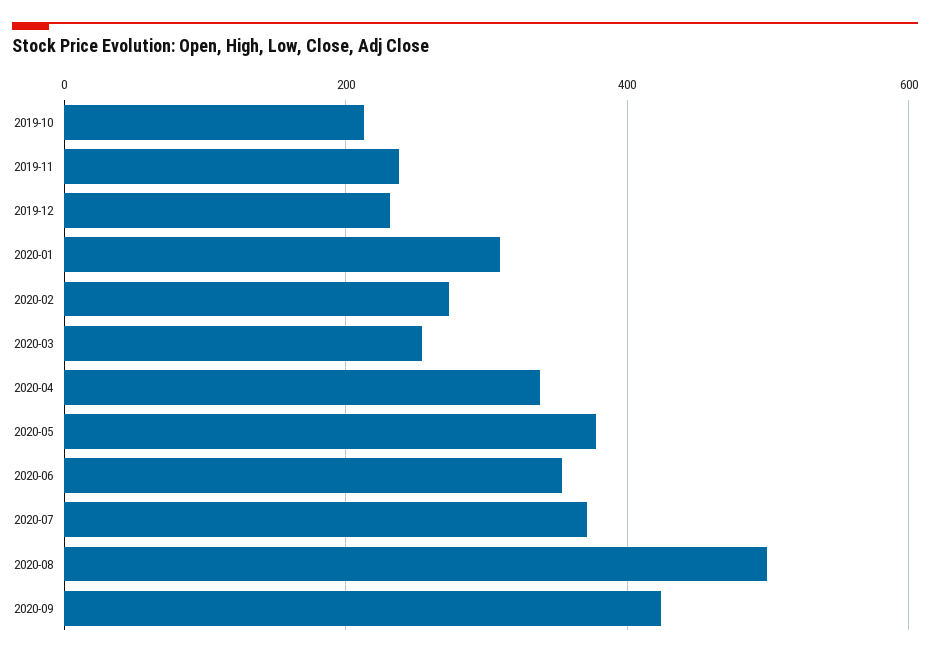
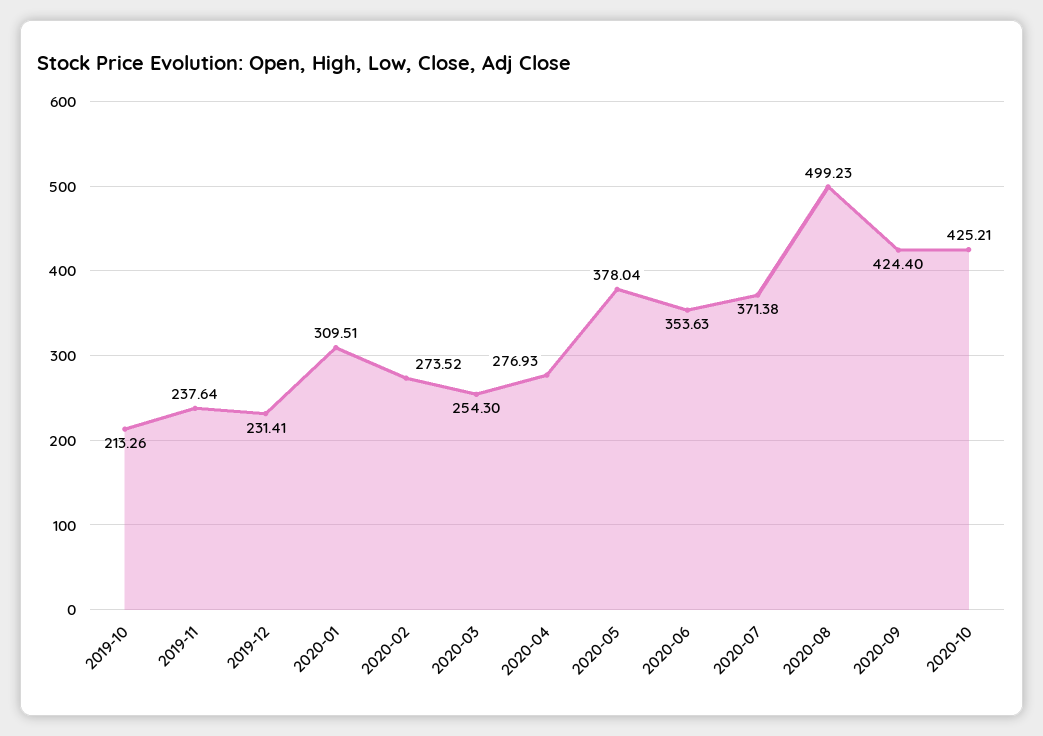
2020-04: 340 -> 276.93
2020-10: none -> 425.21

